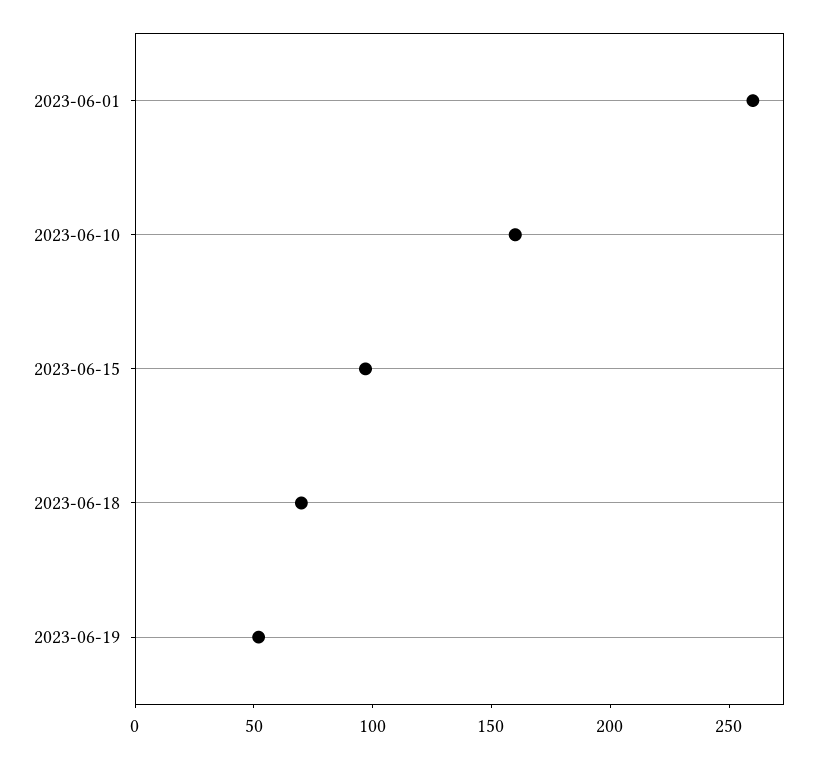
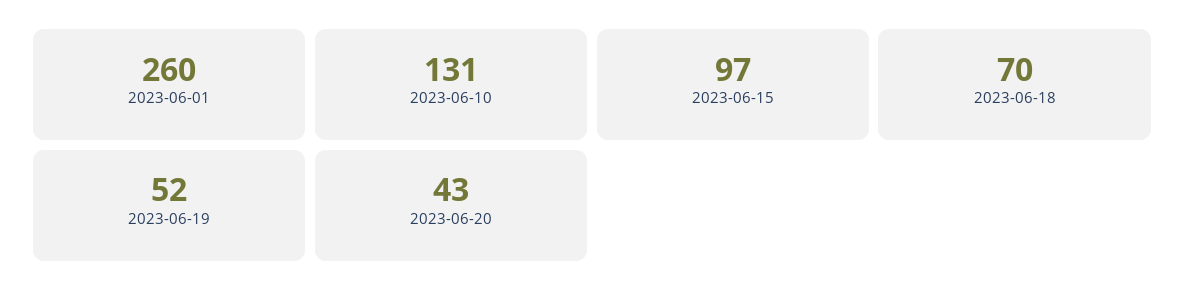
2023-06-10: 160 -> 131
2023-06-20: none -> 43

